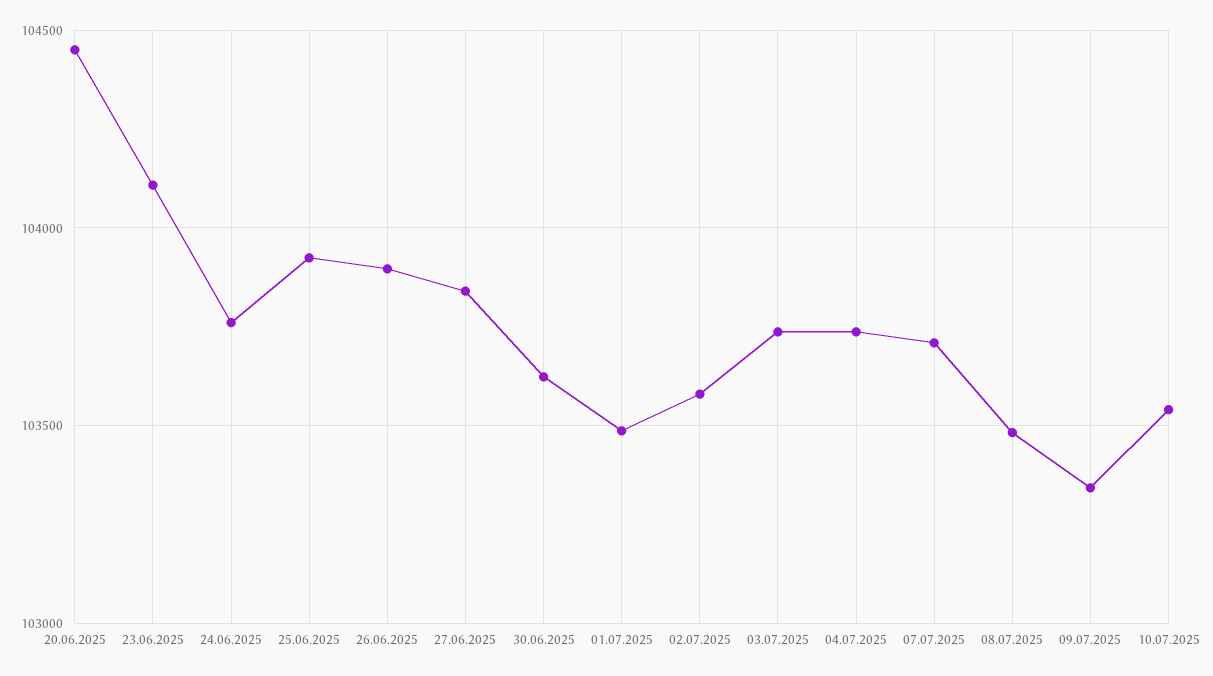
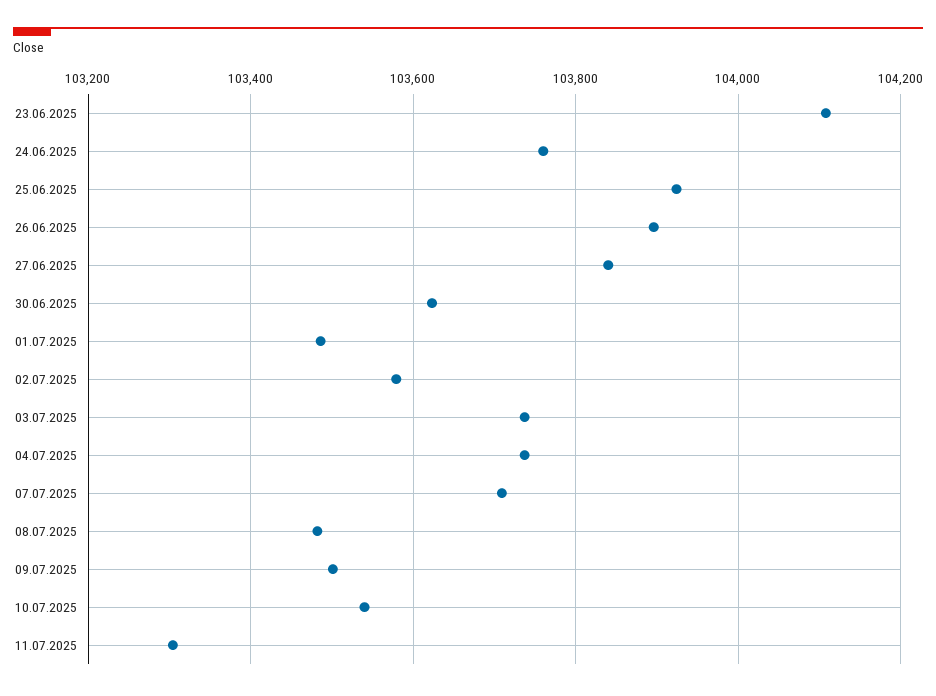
20.06.2025: 104450 -> none
09.07.2025: 103350 -> 103500
11.07.2025: none -> 103300

